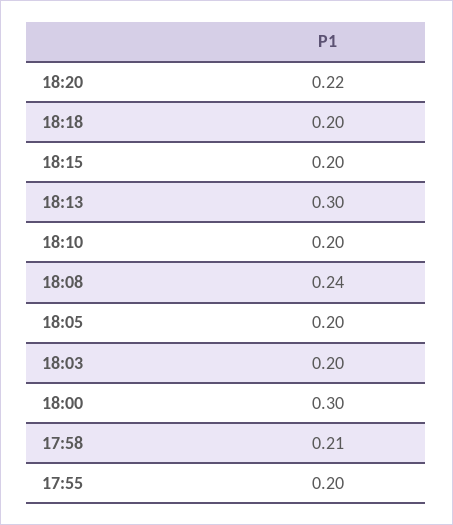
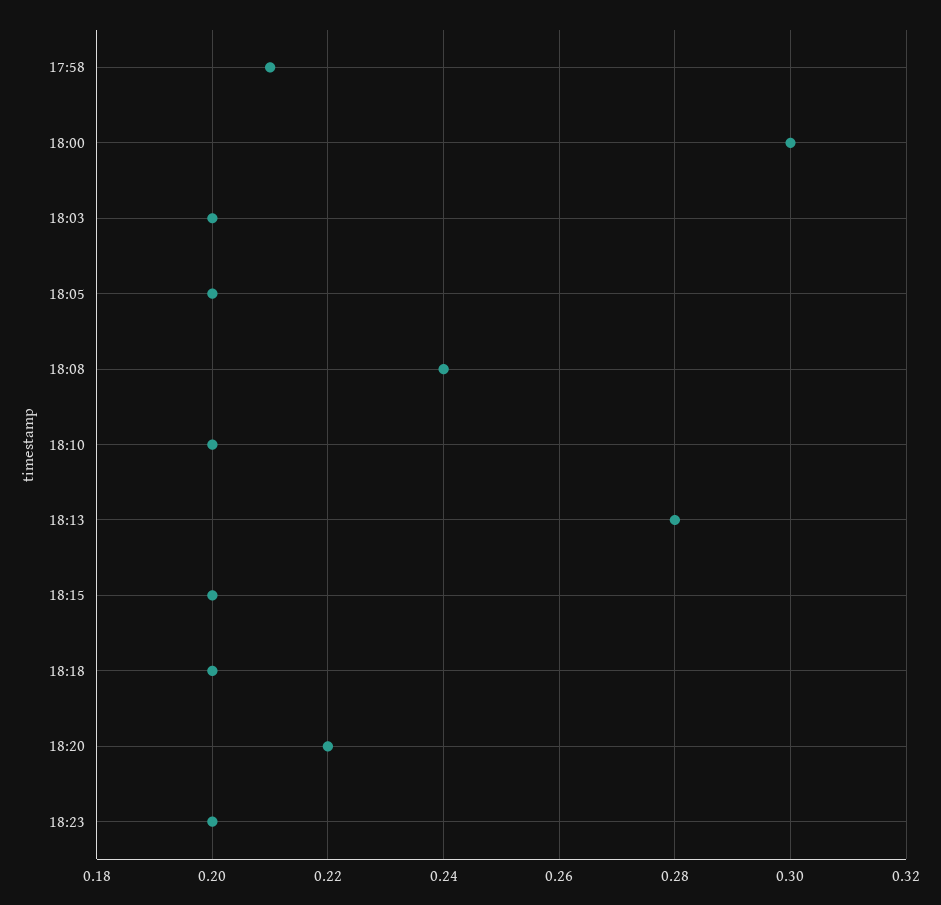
18:13: 0.3 -> 0.28
17:55: 0.2 -> none
18:23: none -> 0.2

